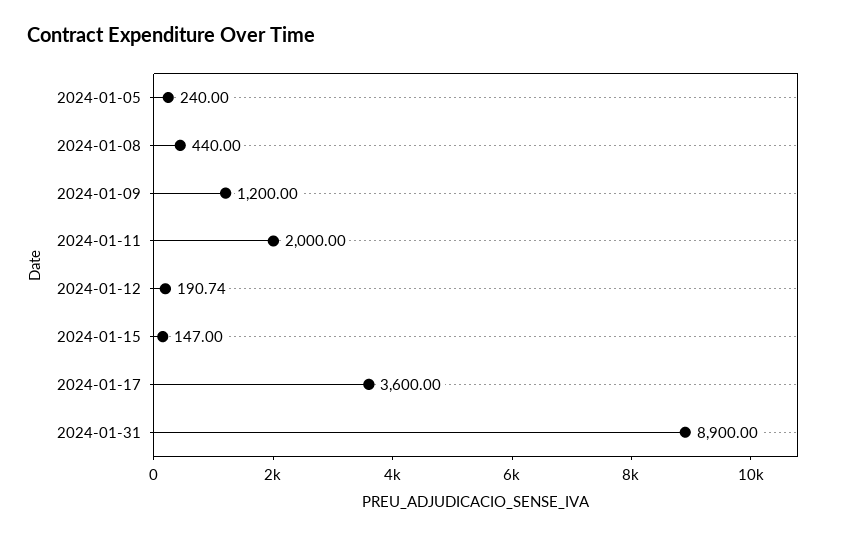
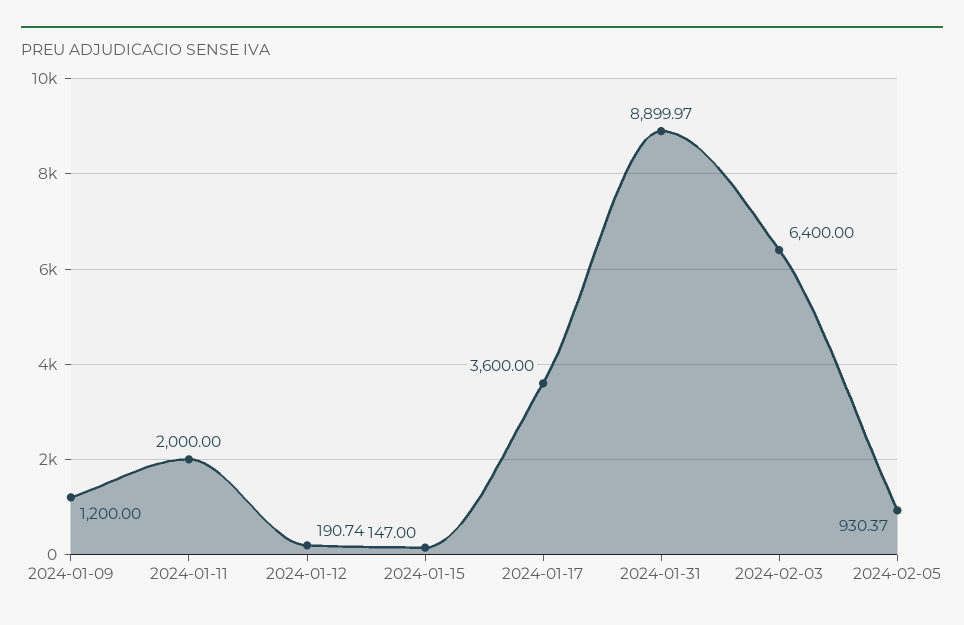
2024-01-05: 240 -> none
2024-01-08: 440 -> none
2024-01-31: 8900 -> 8899.97
2024-02-03: none -> 6400
2024-02-05: none -> 930.37

